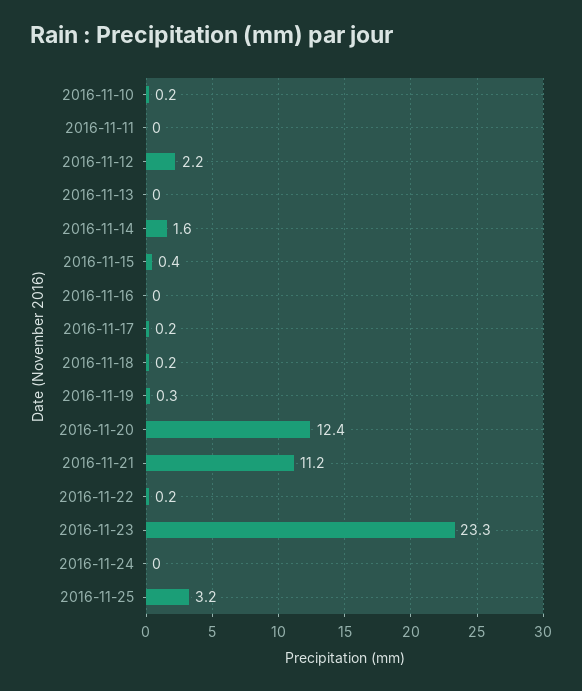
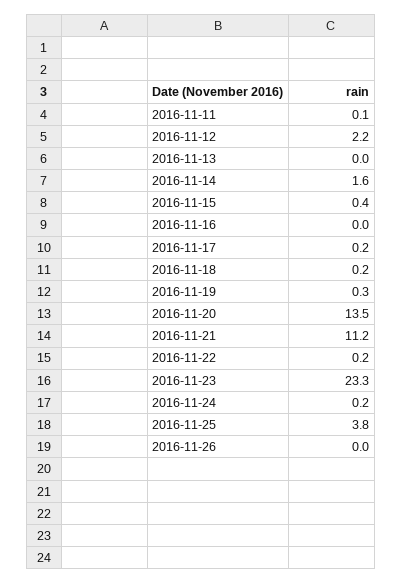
2016-11-10: 0.2 -> none
2016-11-11: 0 -> 0.1
2016-11-20: 12.4 -> 13.5
2016-11-24: 0 -> 0.2
2016-11-25: 3.2 -> 3.8
2016-11-26: none -> 0

